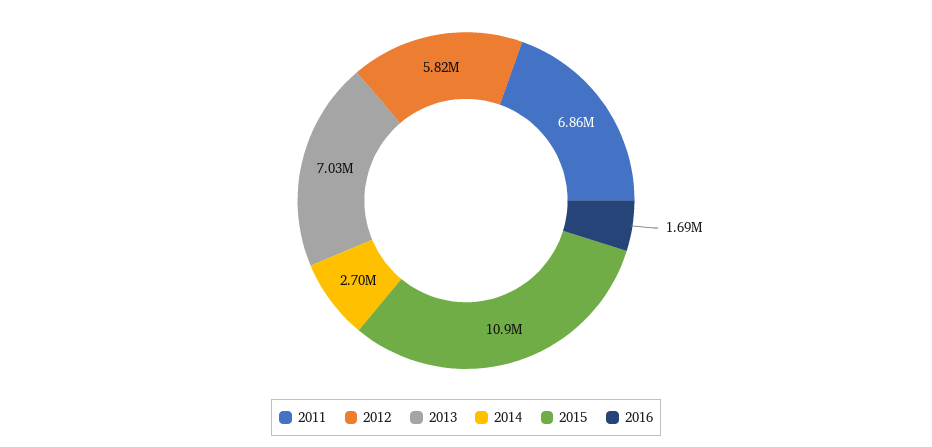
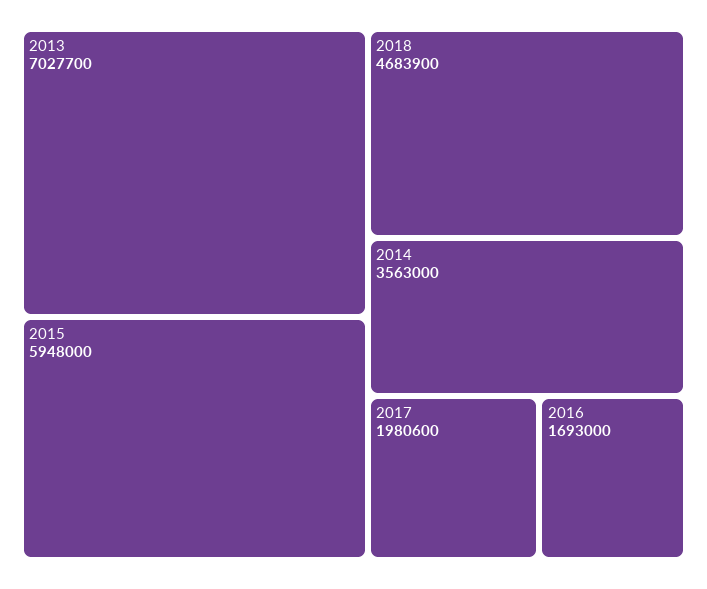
2011: 6860000 -> none
2012: 5820000 -> none
2014: 2700000 -> 3563000
2015: 10900000 -> 5948000
2018: none -> 4683900
2017: none -> 1980600

